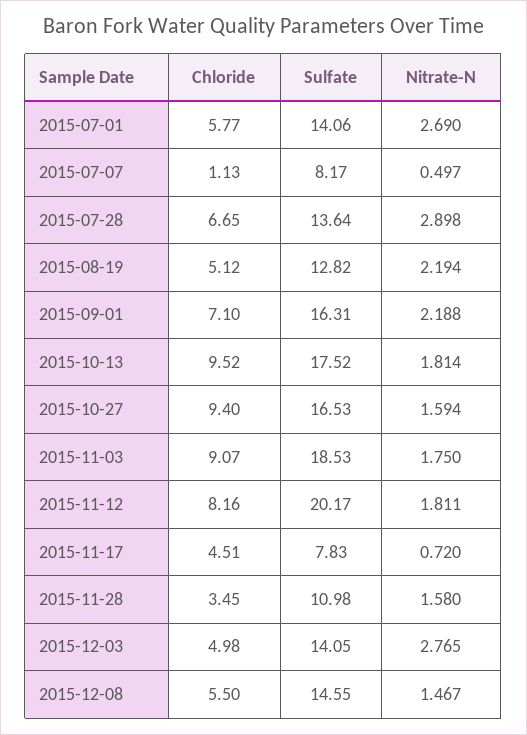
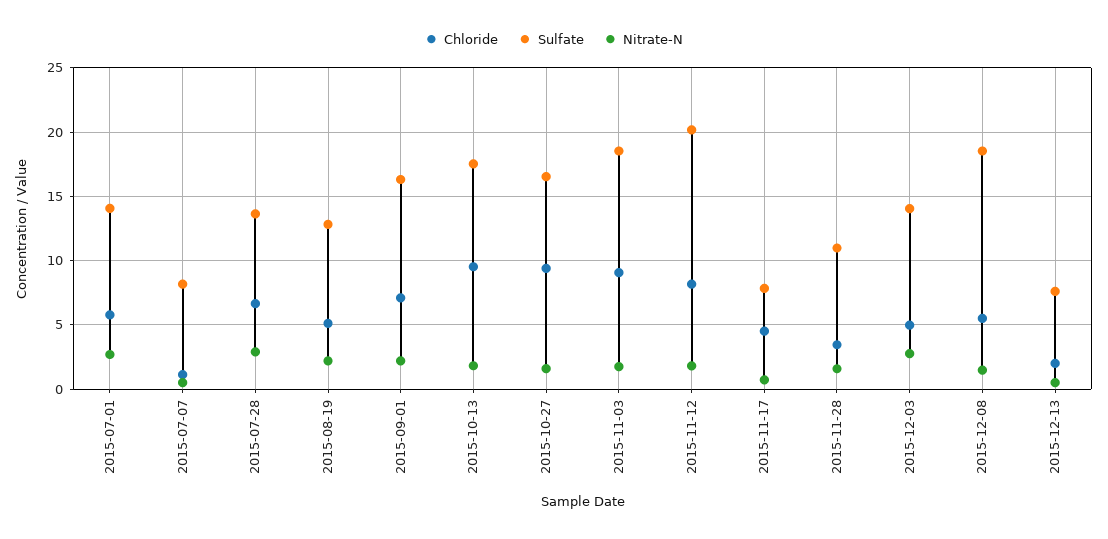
Sulfate, 2015-12-08: 14.55 -> 18.5
Chloride, 2015-12-13: none -> 2
Sulfate, 2015-12-13: none -> 7.5
Nitrate-N, 2015-12-13: none -> 0.5

